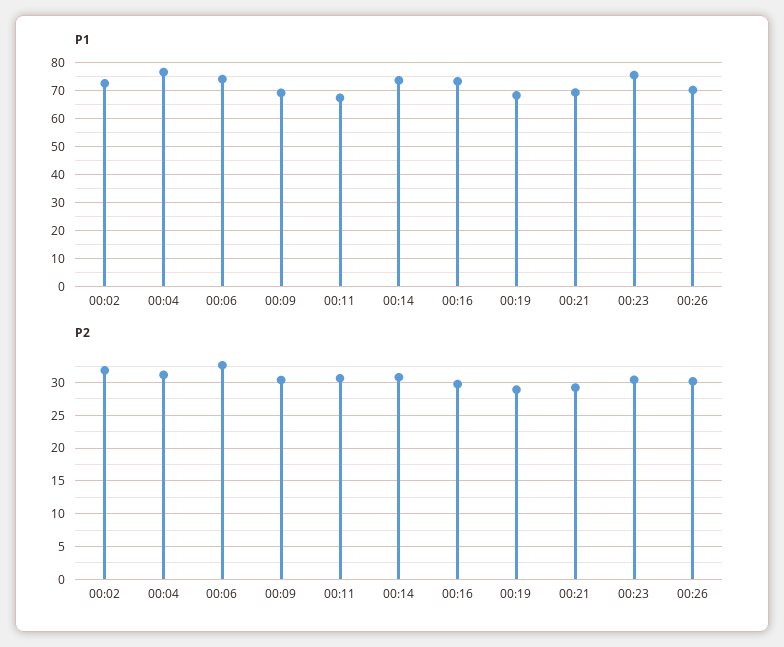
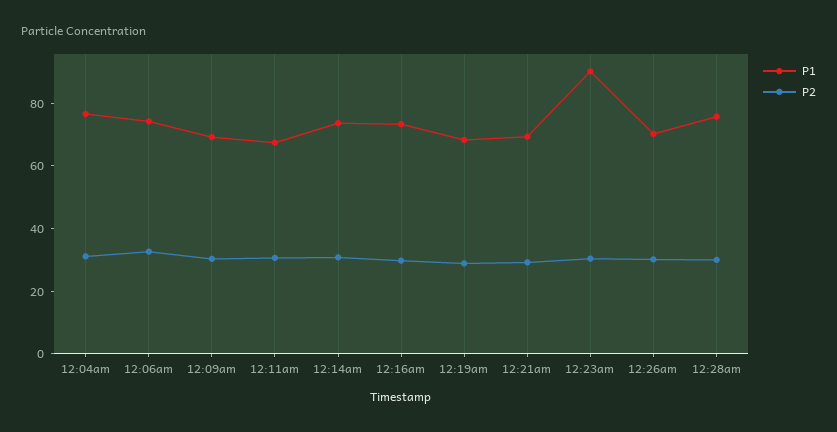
P1, 00:02: 72.5 -> none
P1, 00:23: 75 -> 90
P2, 00:02: 32 -> none
P1, 12:28am: none -> 75
P2, 12:28am: none -> 30

